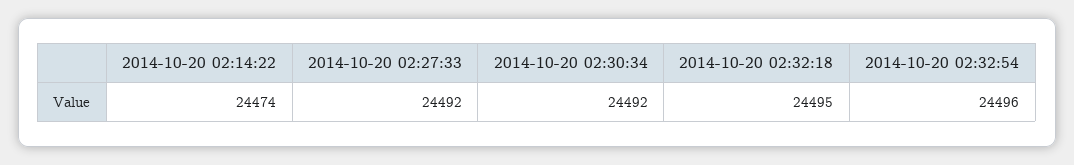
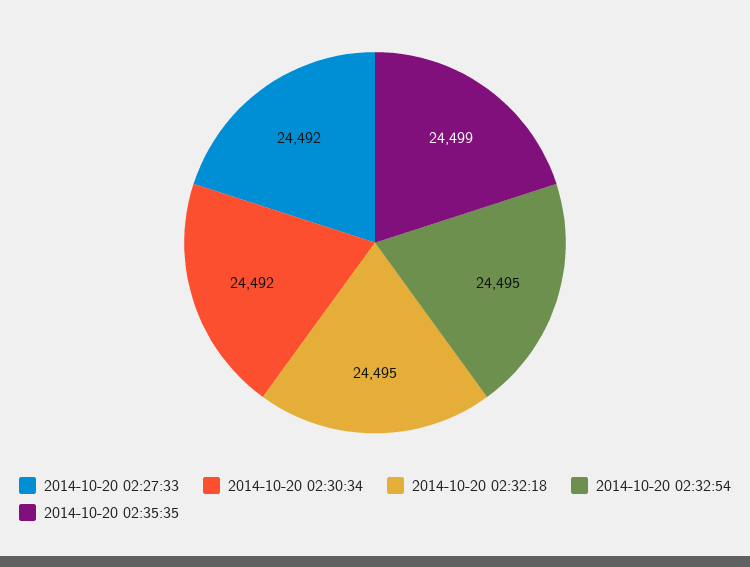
2014-10-20 02:14:22: 24474 -> none
2014-10-20 02:32:54: 24496 -> 24495
2014-10-20 02:35:35: none -> 24499

